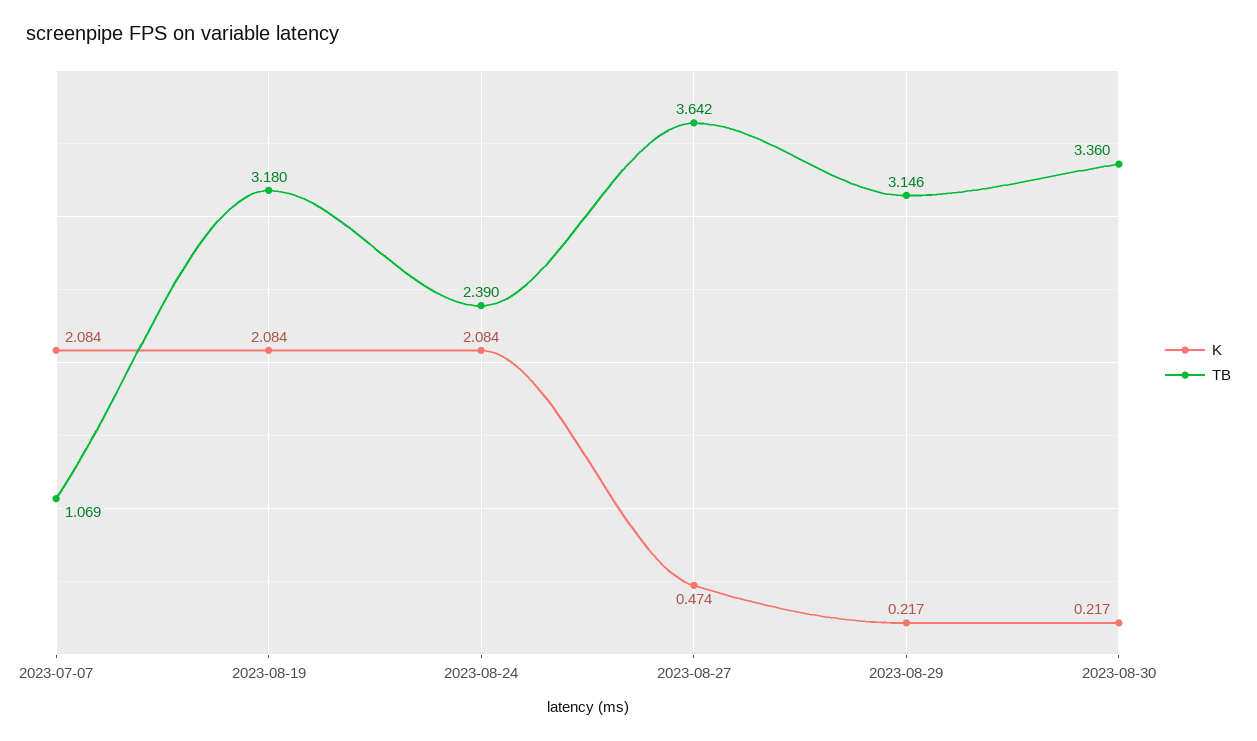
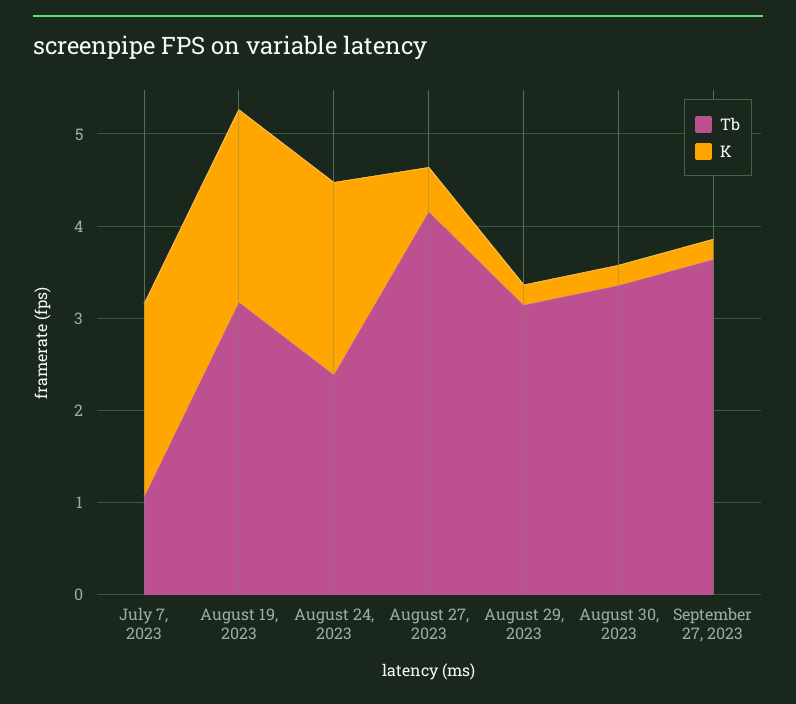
TB, 2023-08-27: 3.642 -> 4.2
TB, September 27, 2023: none -> 3.6
K, September 27, 2023: none -> 0.2

